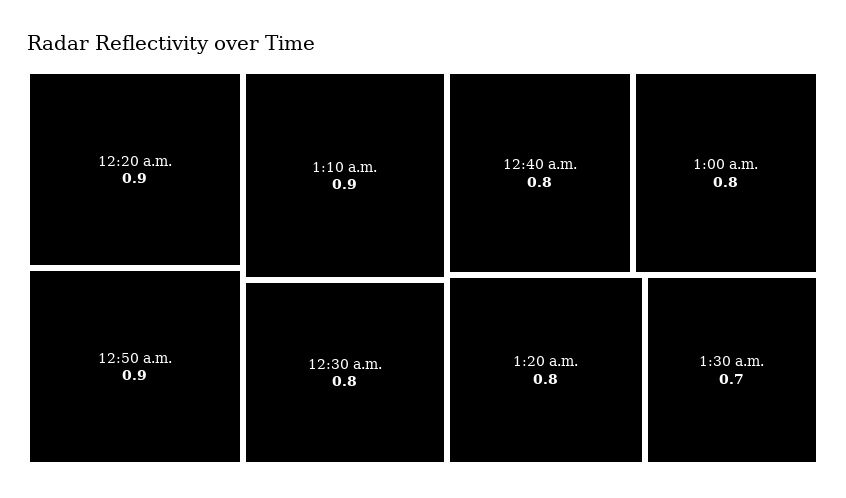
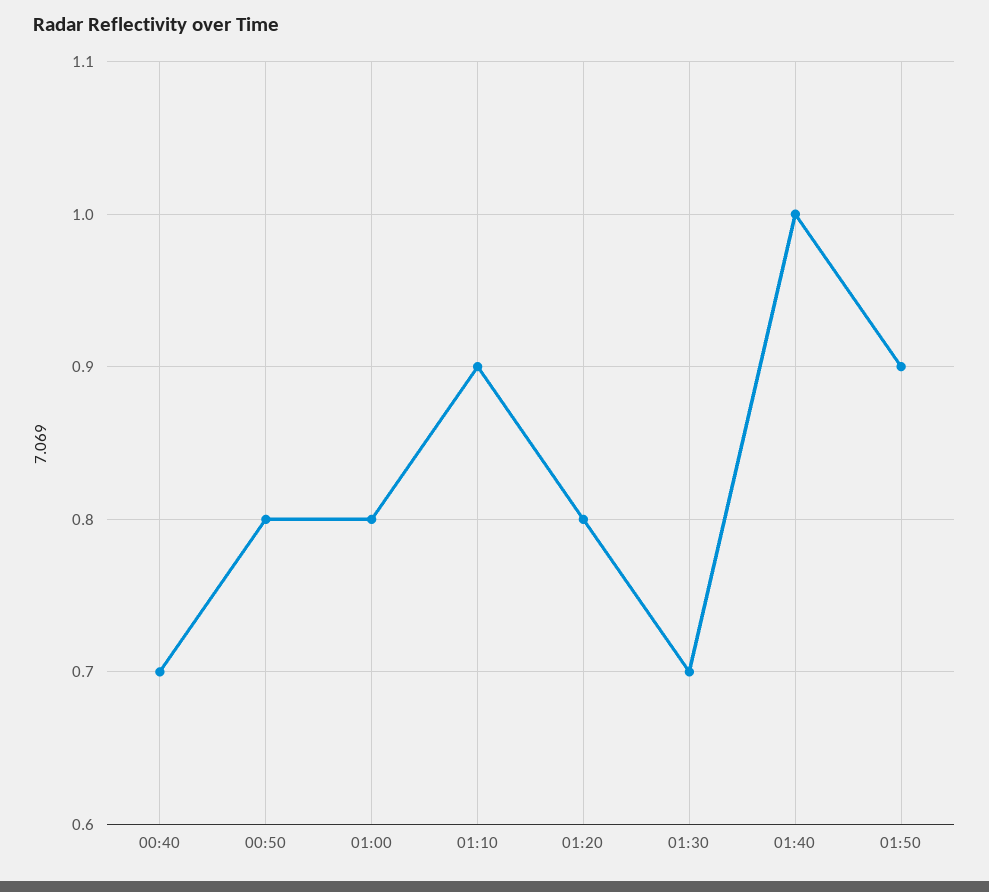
12:20 a.m.: 0.9 -> none
12:50 a.m.: 0.9 -> 0.8
12:30 a.m.: 0.8 -> none
12:40 a.m.: 0.8 -> 0.7
01:40: none -> 1
01:50: none -> 0.9

